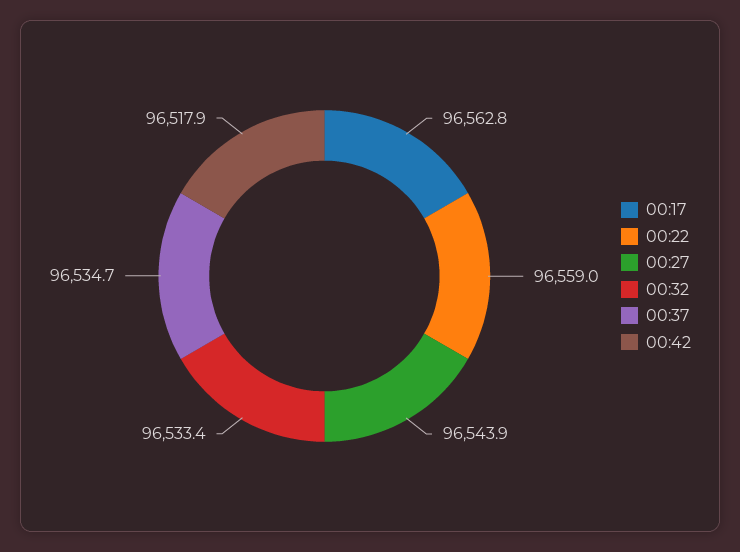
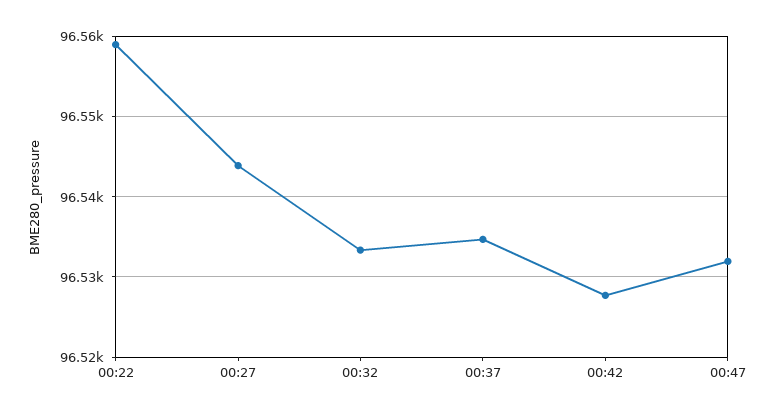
00:17: 96562.8 -> none
00:42: 96517.9 -> 96528
00:47: none -> 96532

